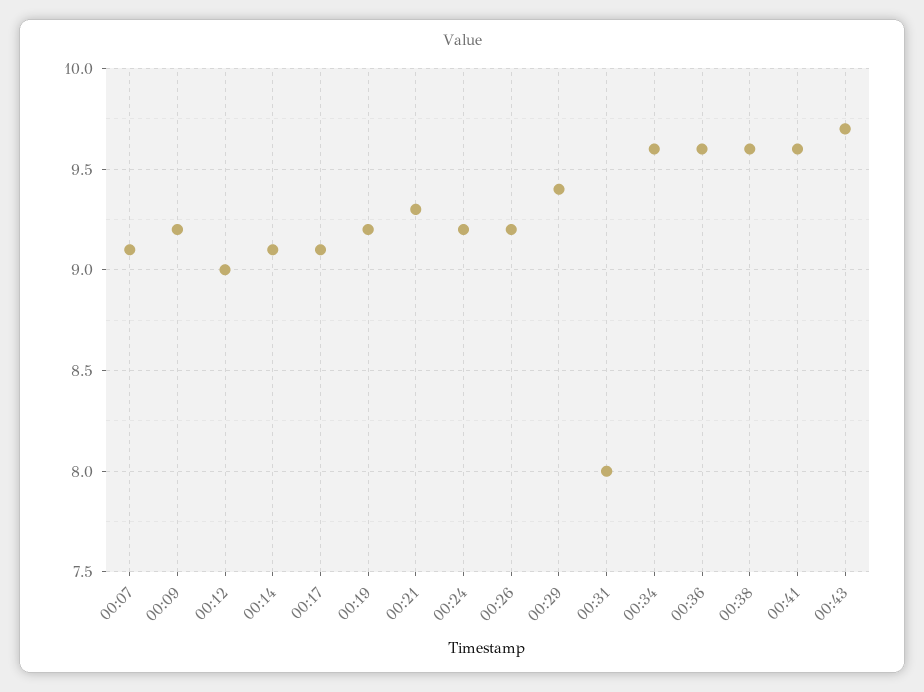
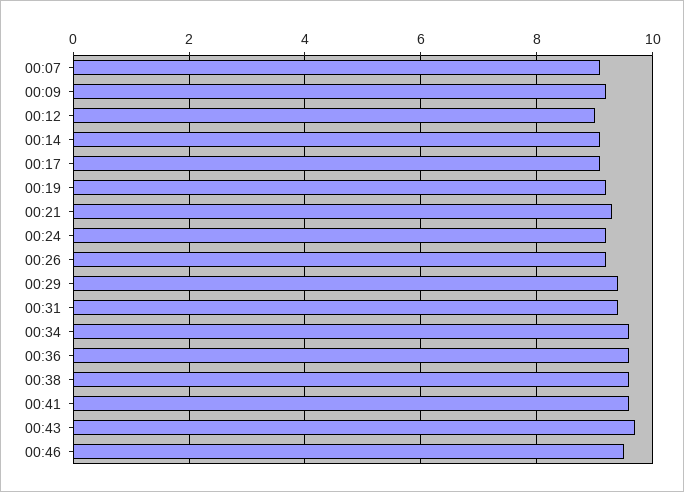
00:31: 8 -> 9.5
00:46: none -> 9.5

